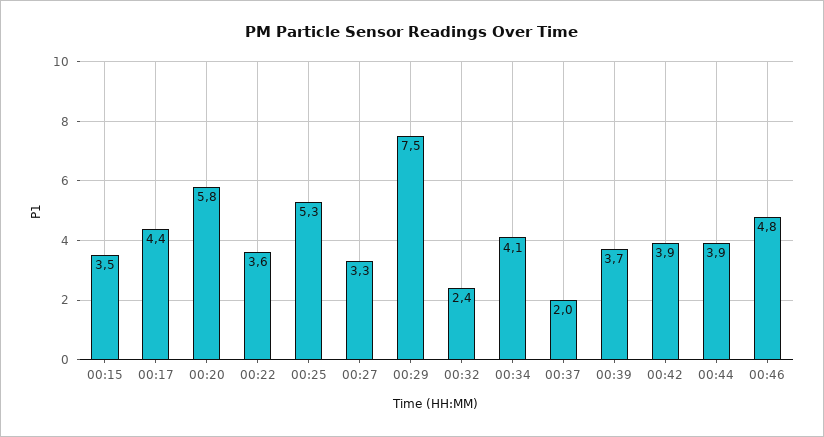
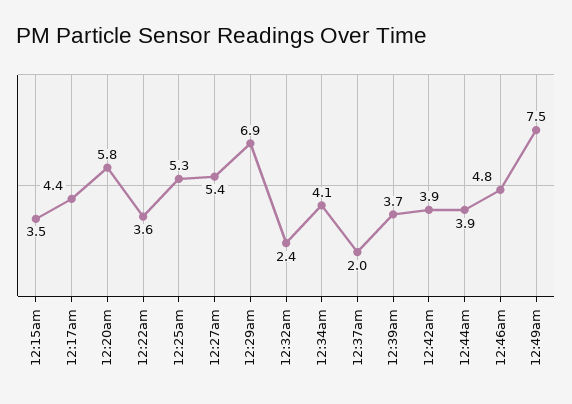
00:27: 3.3 -> 5.4
00:29: 7.5 -> 6.9
12:49am: none -> 7.5

